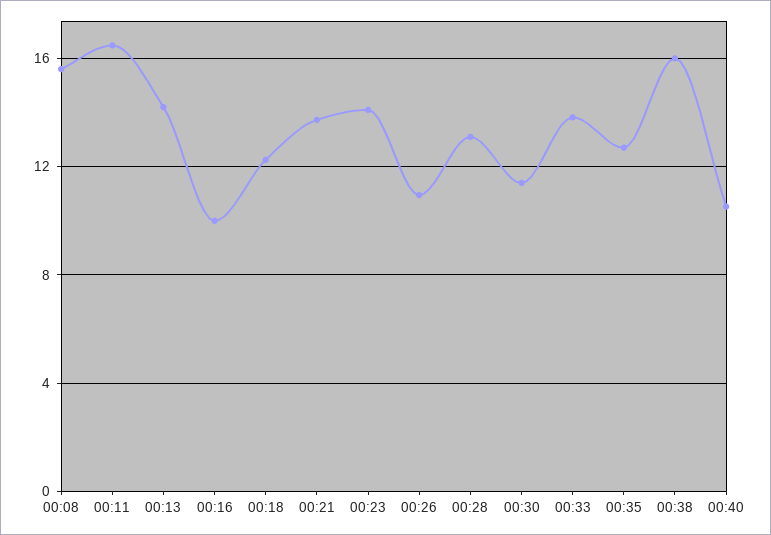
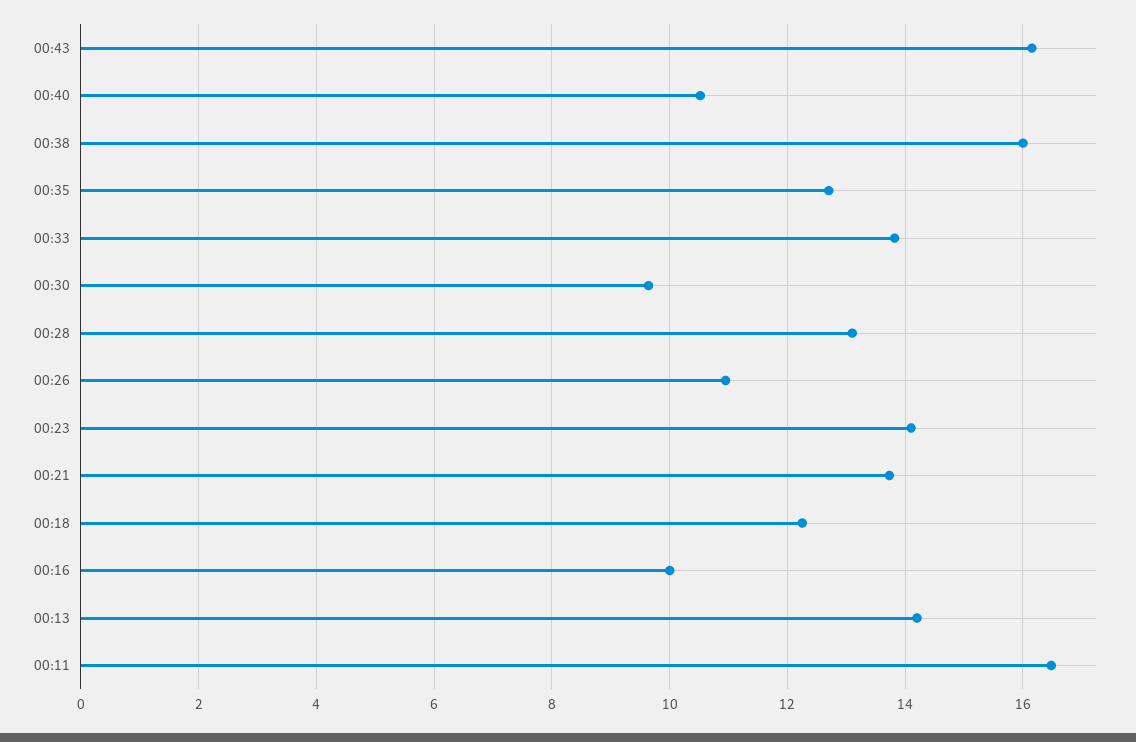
00:08: 15.5 -> none
00:30: 11.5 -> 9.6
00:43: none -> 16.2

